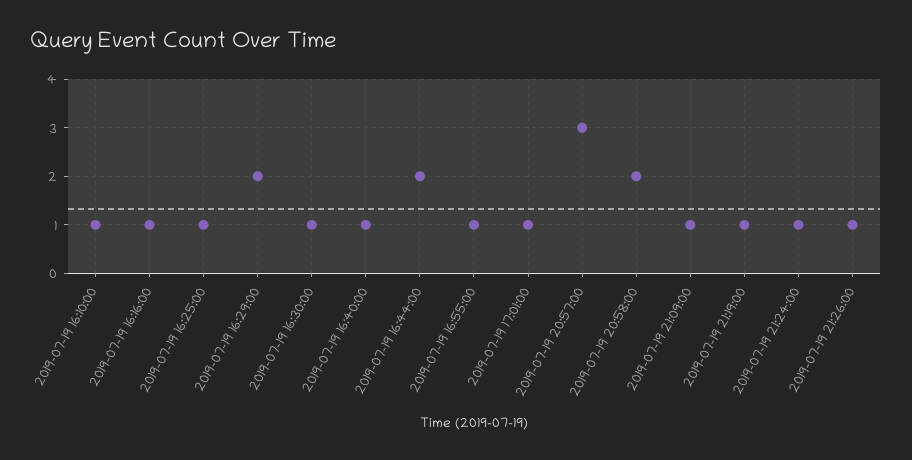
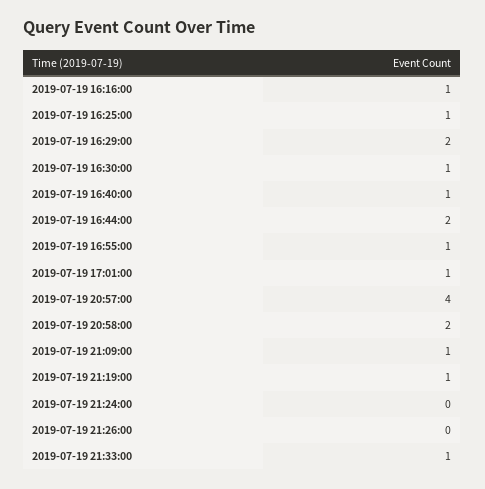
2019-07-19 16:10:00: 1 -> none
2019-07-19 20:57:00: 3 -> 4
2019-07-19 21:24:00: 1 -> 0
2019-07-19 21:26:00: 1 -> 0
2019-07-19 21:33:00: none -> 1

